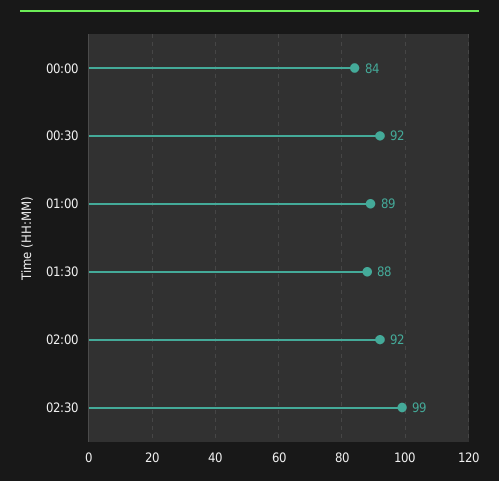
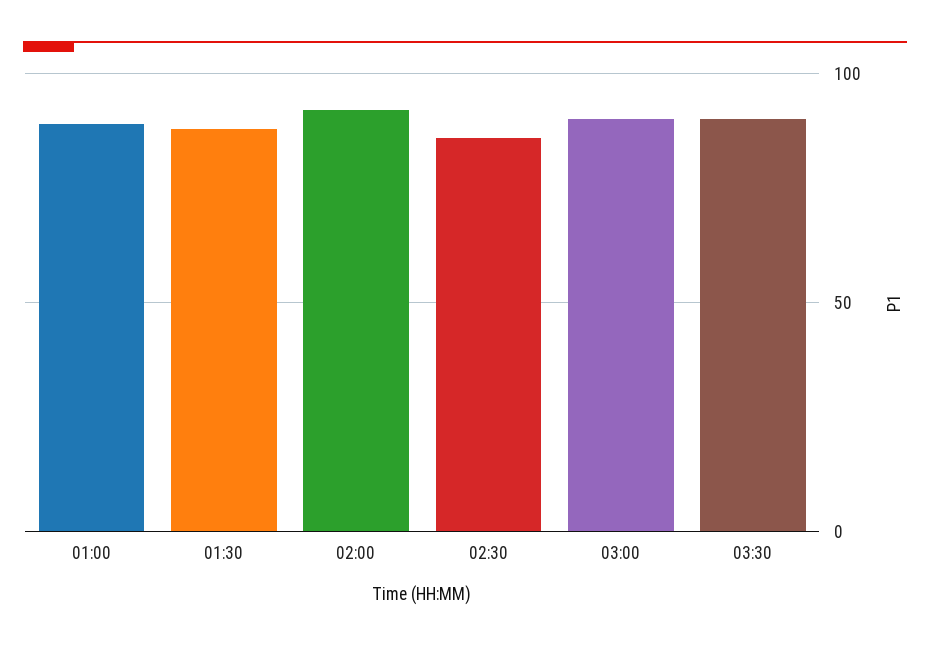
00:00: 84 -> none
00:30: 92 -> none
02:30: 99 -> 85
03:00: none -> 90
03:30: none -> 90

